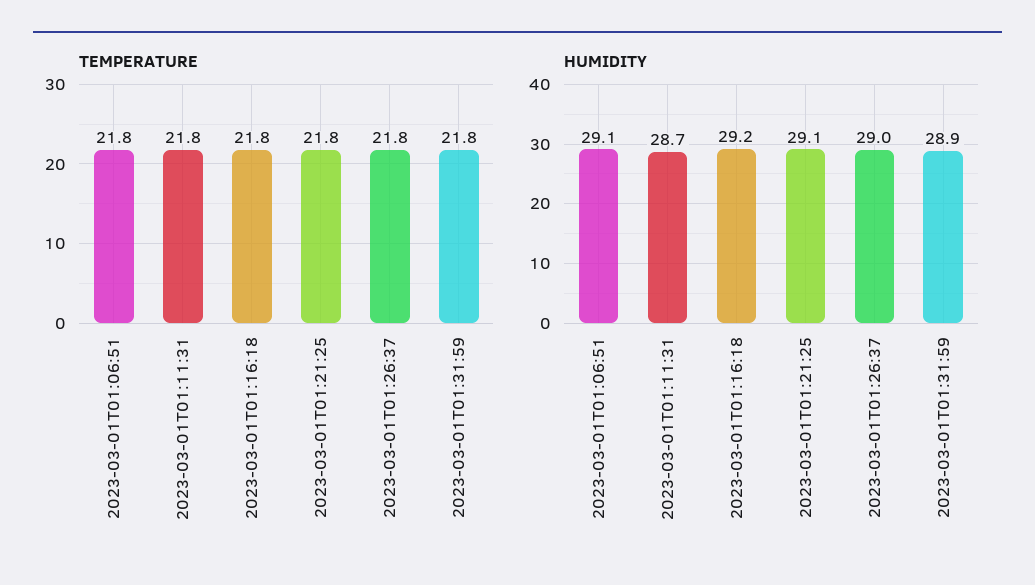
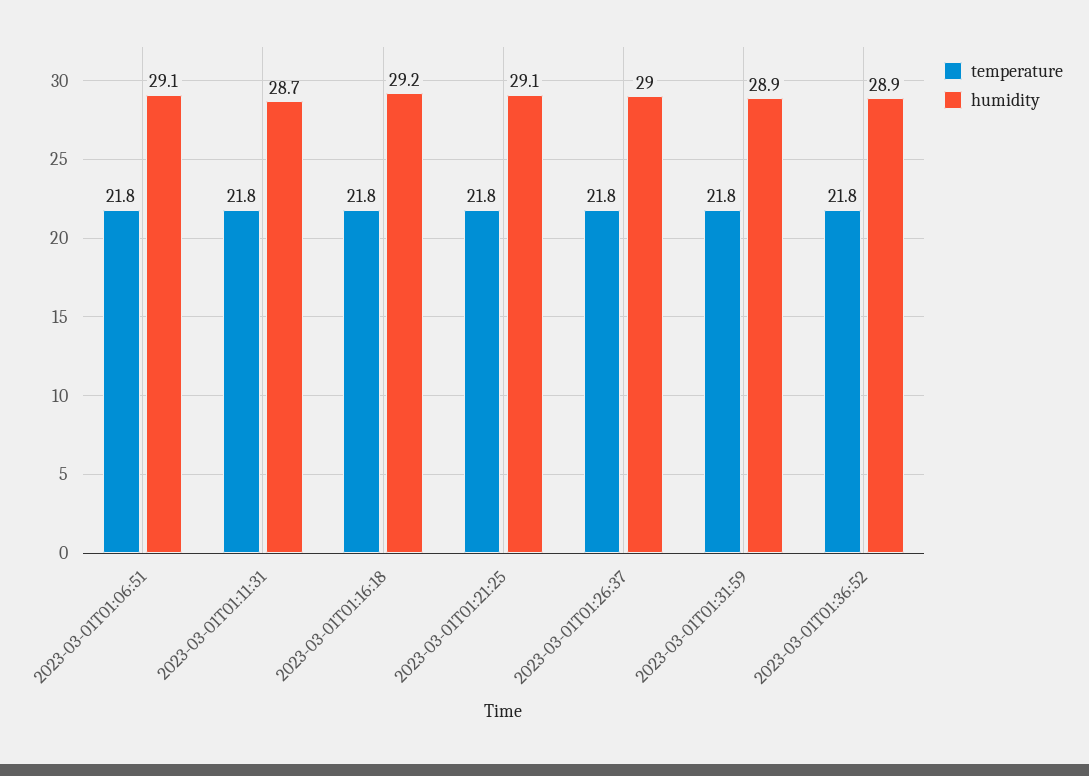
TEMPERATURE, 2023-03-01T01:36:52: none -> 21.8
HUMIDITY, 2023-03-01T01:36:52: none -> 28.9

